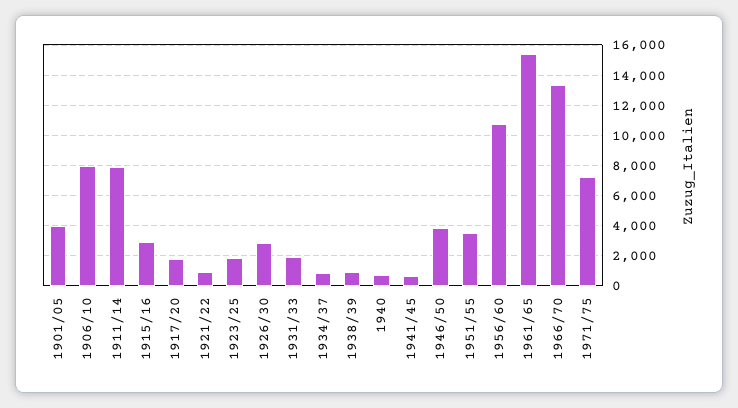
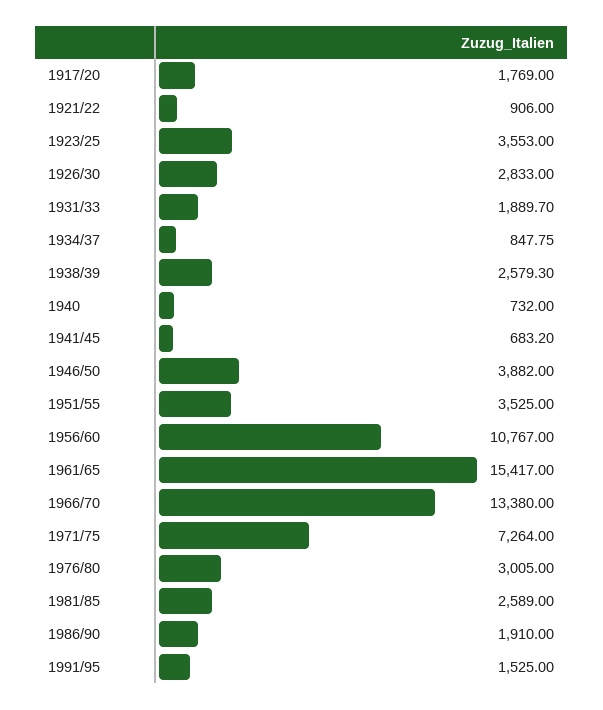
1901/05: 4000 -> none
1906/10: 8000 -> none
1911/14: 8000 -> none
1915/16: 3000 -> none
1923/25: 2000 -> 3553
1938/39: 1000 -> 2579.3
1976/80: none -> 3005
1981/85: none -> 2589
1986/90: none -> 1910
1991/95: none -> 1525

